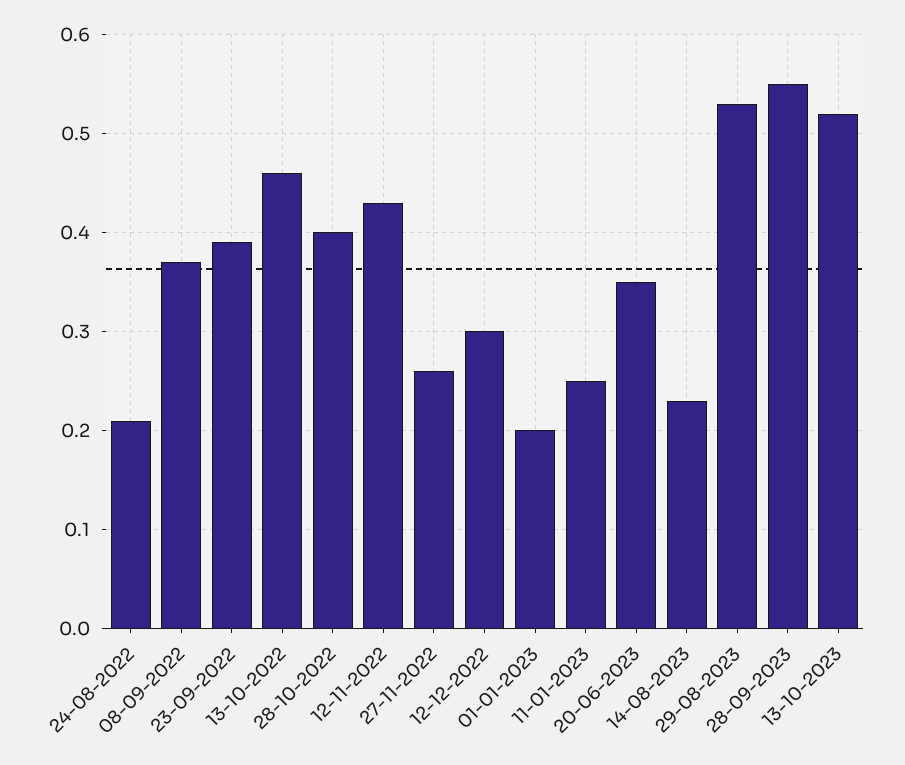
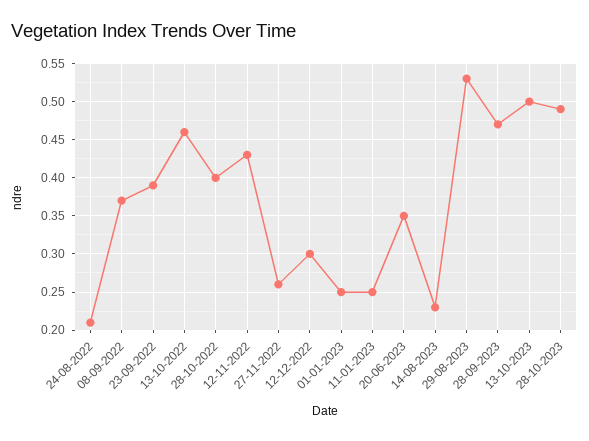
01-01-2023: 0.2 -> 0.25
28-09-2023: 0.55 -> 0.47
13-10-2023: 0.52 -> 0.5
28-10-2023: none -> 0.49

